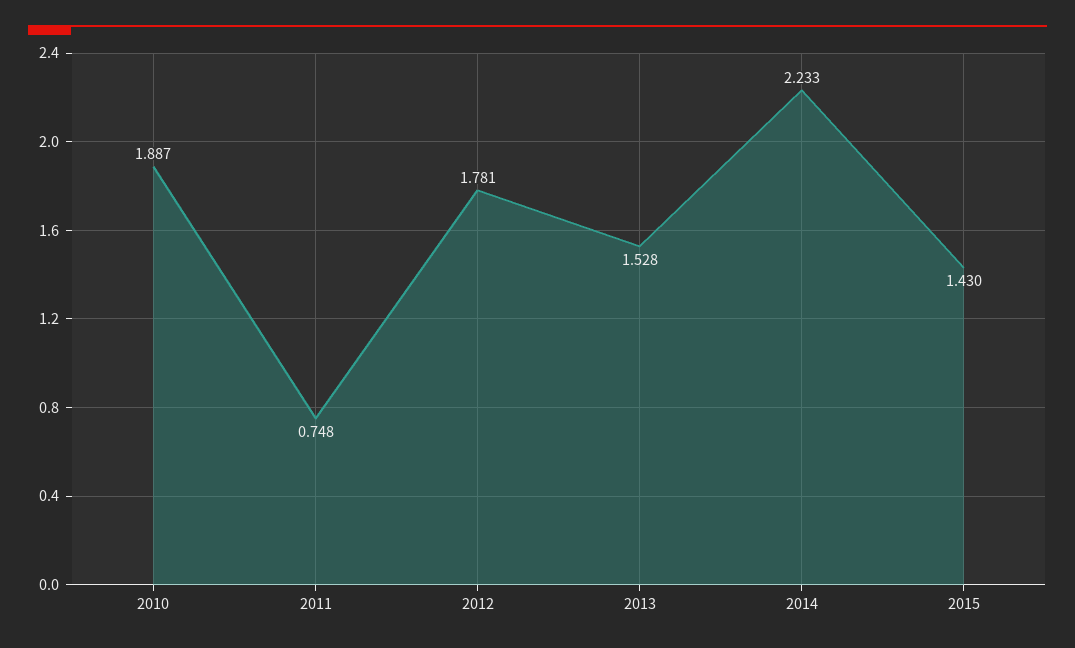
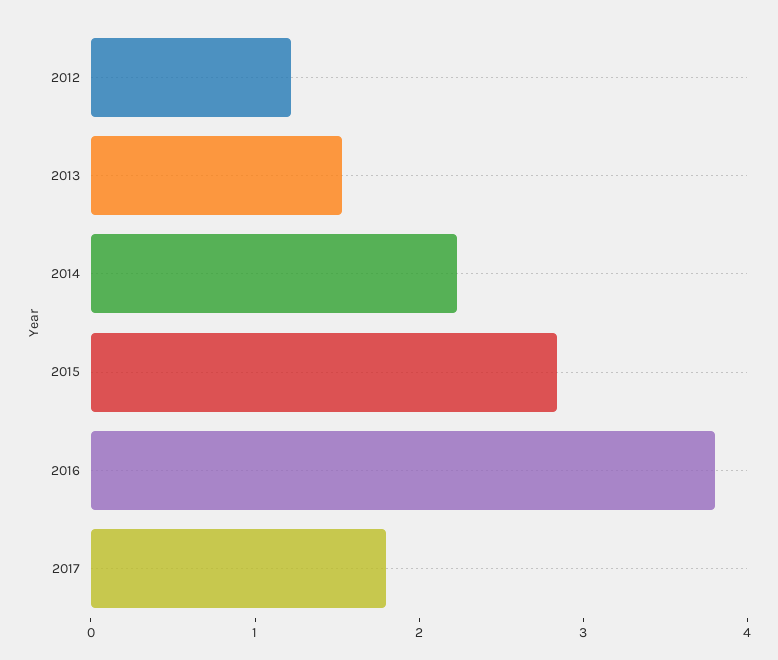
2010: 1.887 -> none
2011: 0.748 -> none
2012: 1.781 -> 1.2
2015: 1.43 -> 2.8
2016: none -> 3.8
2017: none -> 1.8

